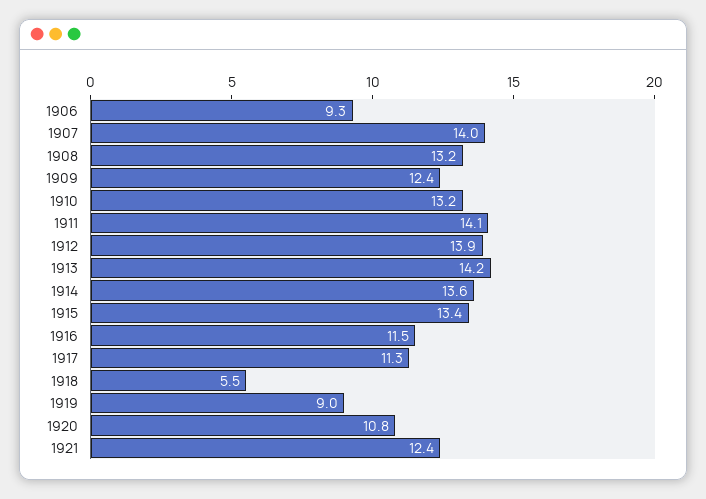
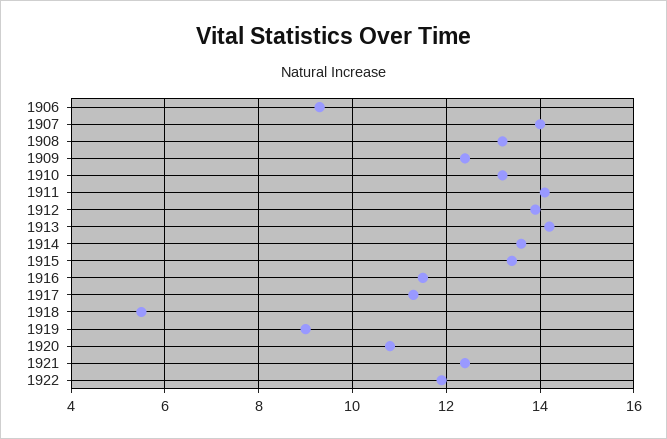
1922: none -> 12

